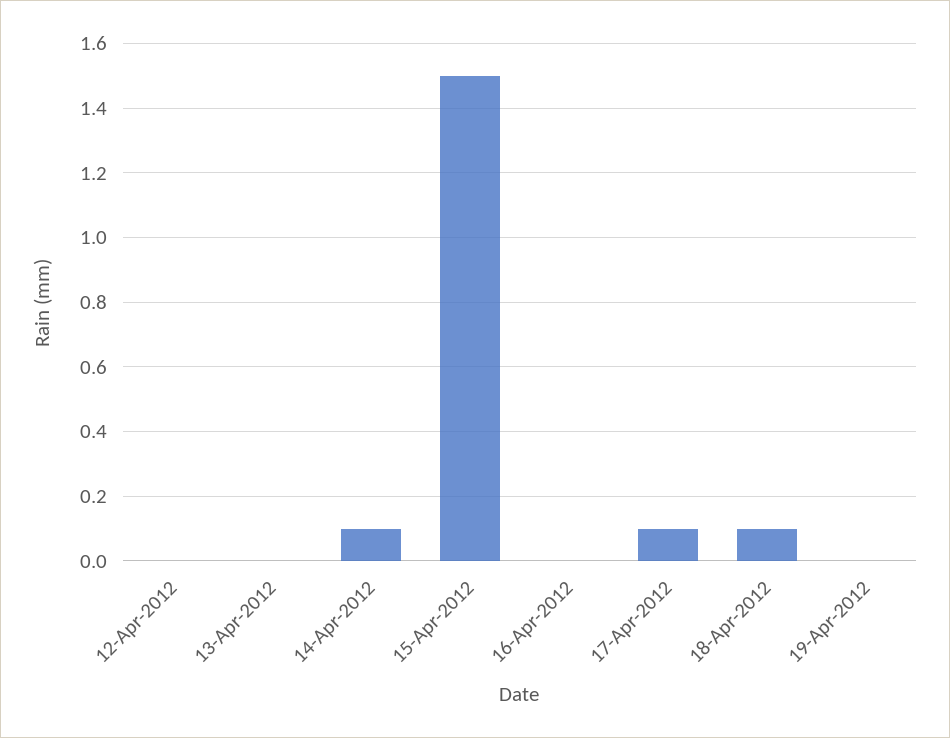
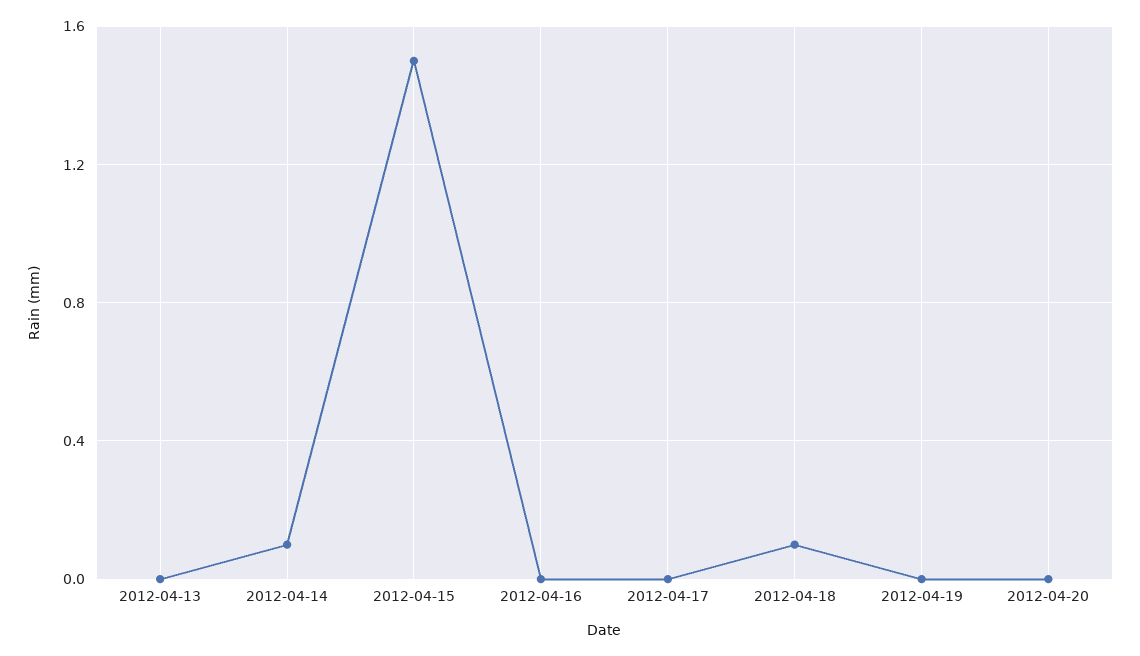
12-Apr-2012: 0 -> none
17-Apr-2012: 0.1 -> 0
2012-04-20: none -> 0

